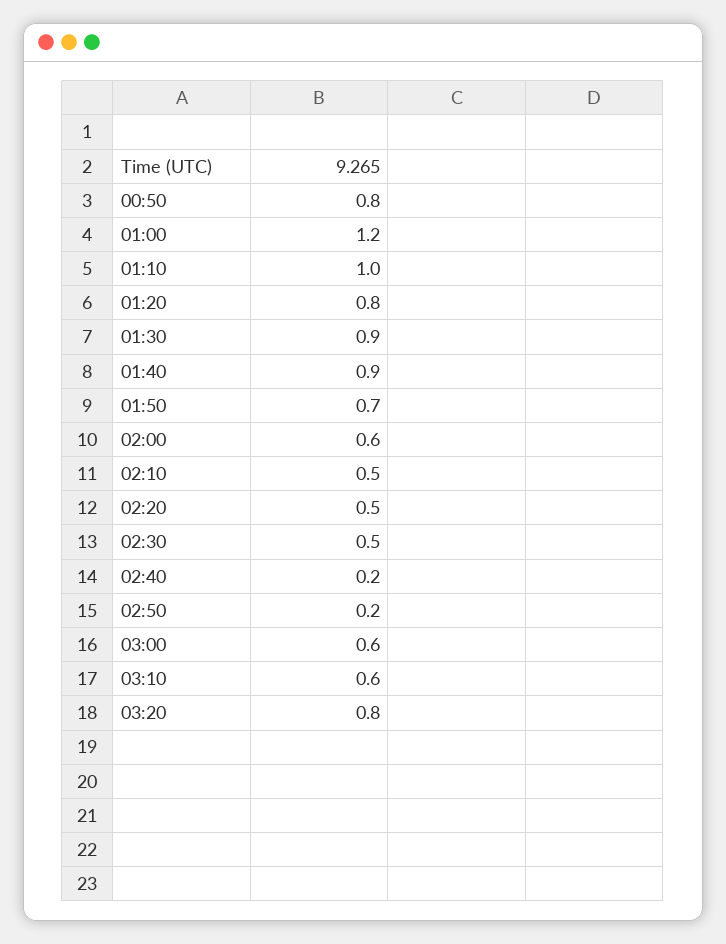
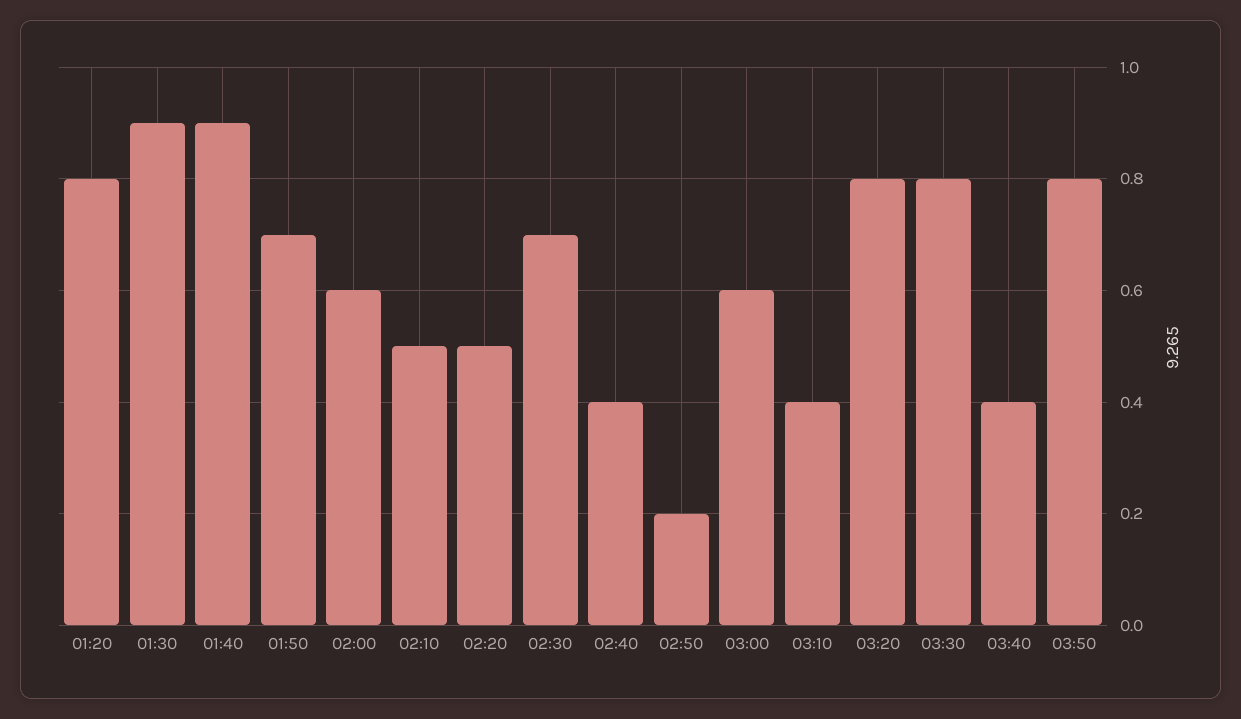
00:50: 0.8 -> none
01:00: 1.2 -> none
01:10: 1 -> none
02:30: 0.5 -> 0.7
02:40: 0.2 -> 0.4
03:10: 0.6 -> 0.4
03:30: none -> 0.8
03:40: none -> 0.4
03:50: none -> 0.8

